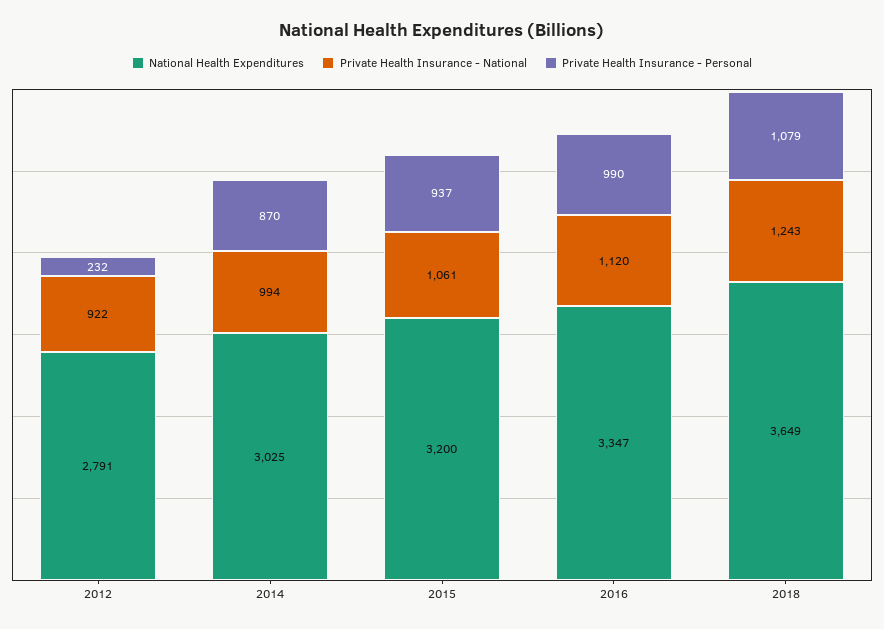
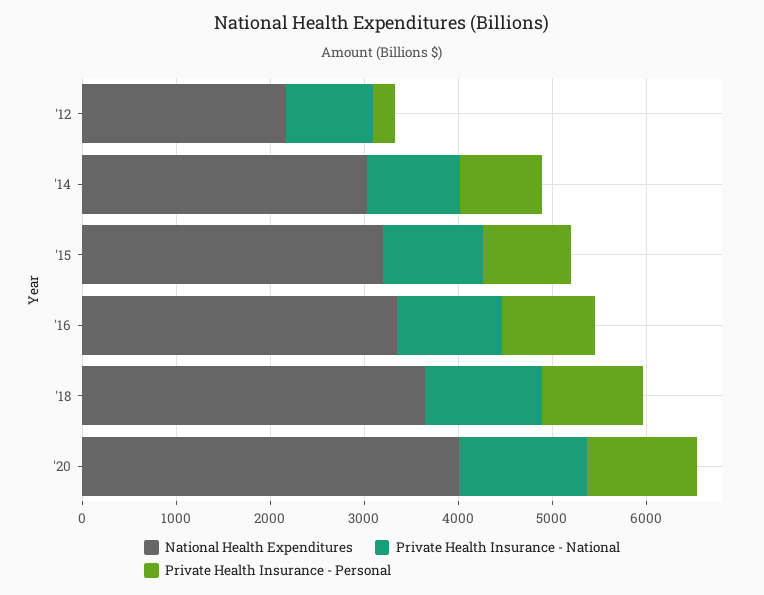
National Health Expenditures, 2012: 2791 -> 2200
National Health Expenditures, '20: none -> 4000
Private Health Insurance - National, '20: none -> 1400
Private Health Insurance - Personal, '20: none -> 1200

